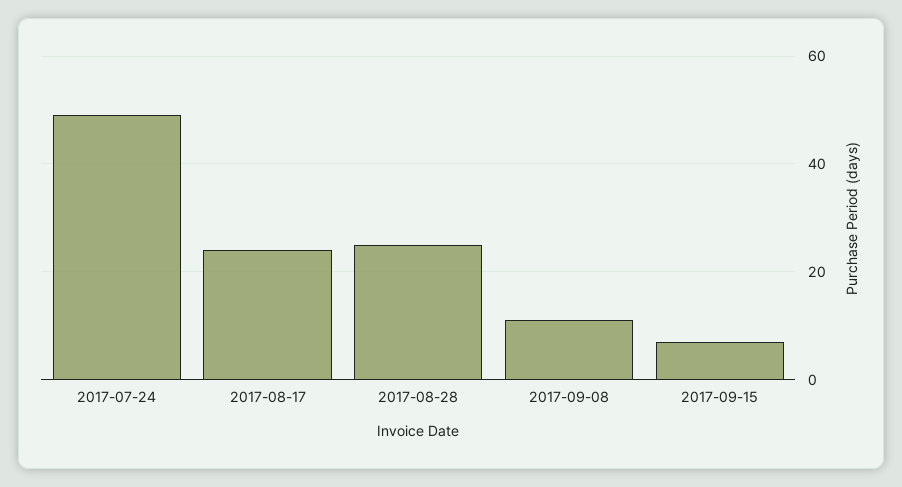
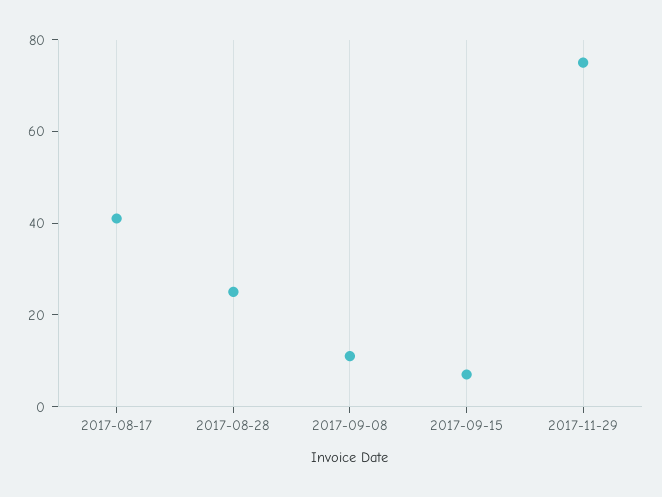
2017-07-24: 50 -> none
2017-08-17: 25 -> 40
2017-11-29: none -> 75

